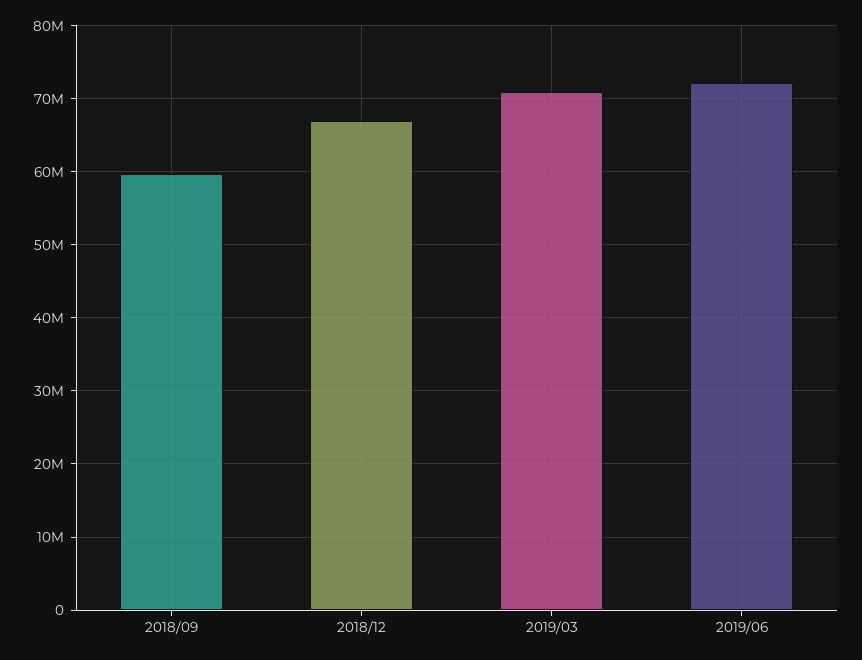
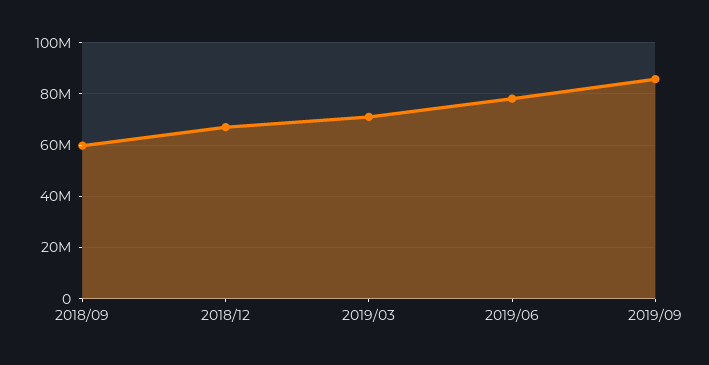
2019/06: 72000000 -> 77500000
2019/09: none -> 85000000

